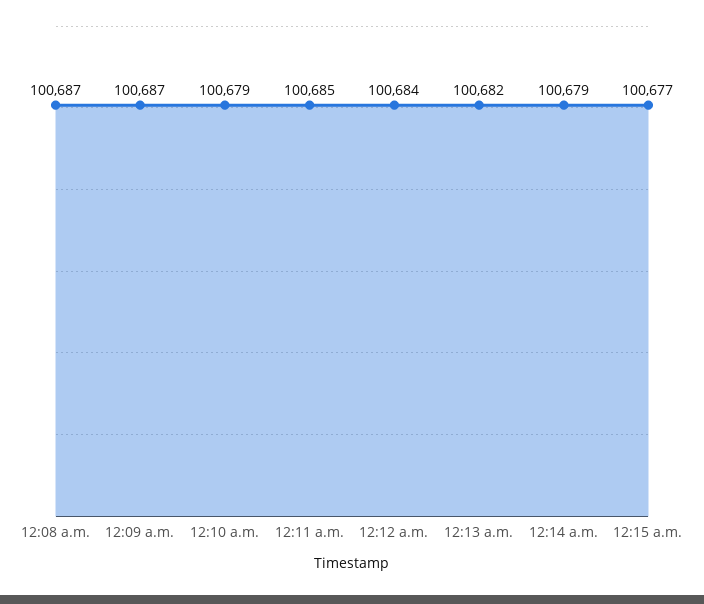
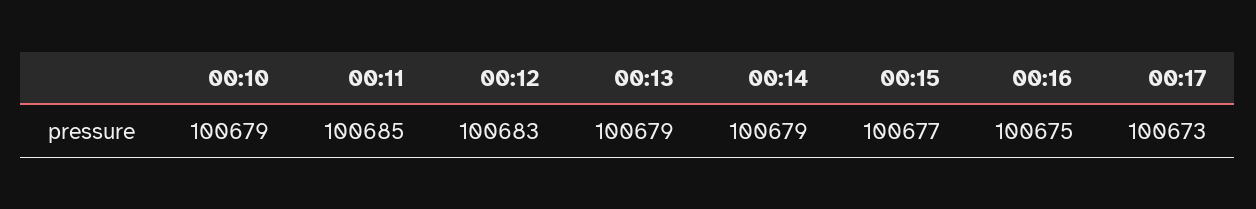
12:08 a.m.: 100687 -> none
12:09 a.m.: 100687 -> none
12:12 a.m.: 100684 -> 100683
12:13 a.m.: 100682 -> 100679
00:16: none -> 100675
00:17: none -> 100673

